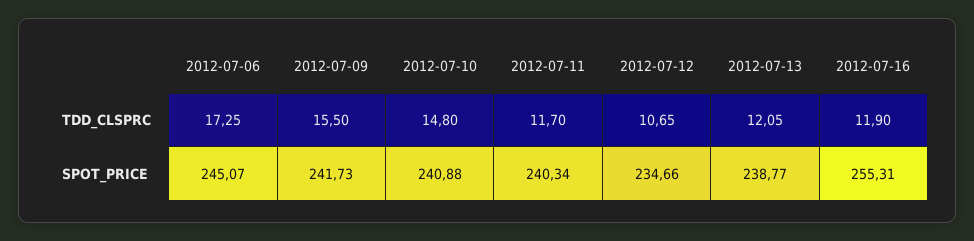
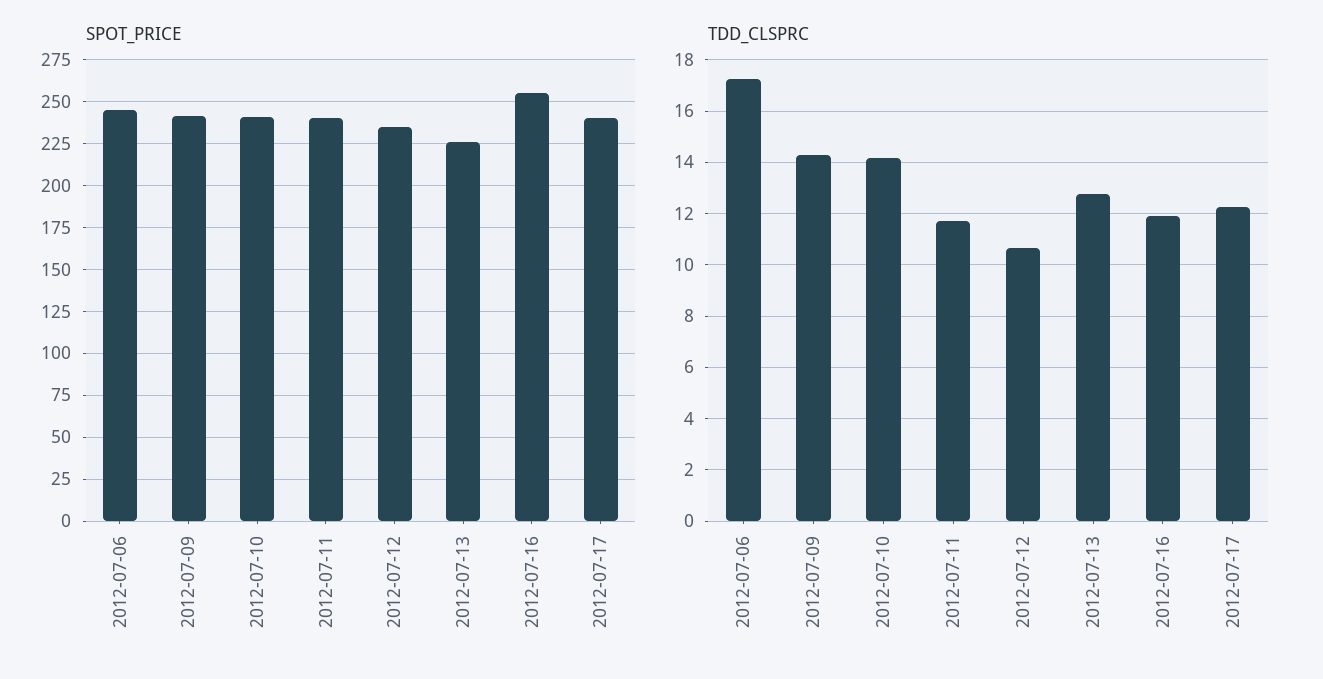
TDD_CLSPRC, 2012-07-09: 15.5 -> 14.25
TDD_CLSPRC, 2012-07-10: 14.8 -> 14.25
TDD_CLSPRC, 2012-07-13: 12.05 -> 12.75
SPOT_PRICE, 2012-07-13: 238.77 -> 225
SPOT_PRICE, 2012-07-17: none -> 240
TDD_CLSPRC, 2012-07-17: none -> 12.25

